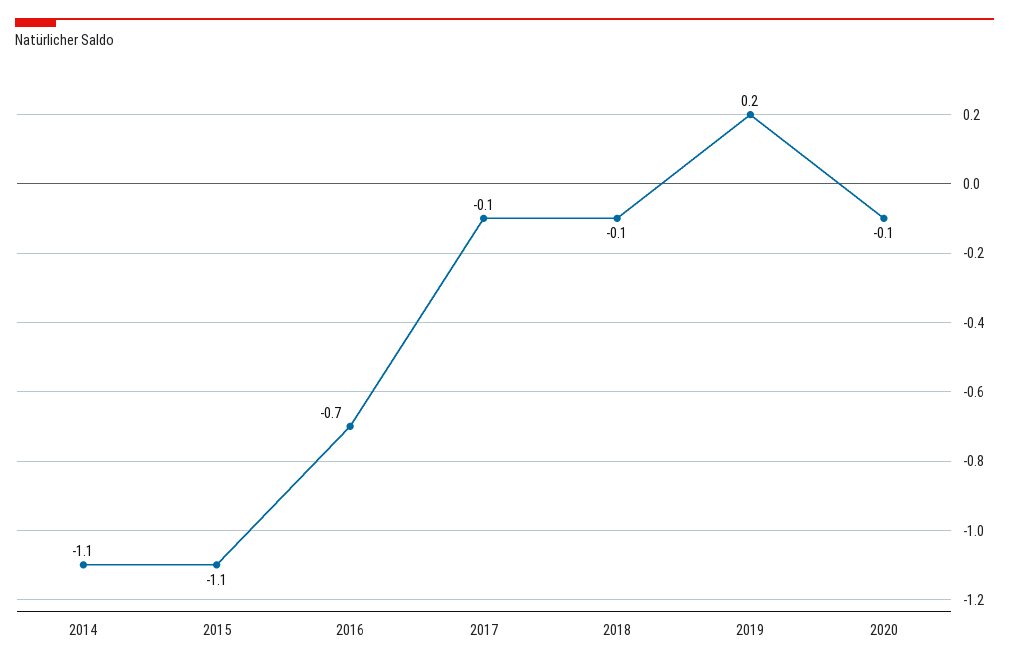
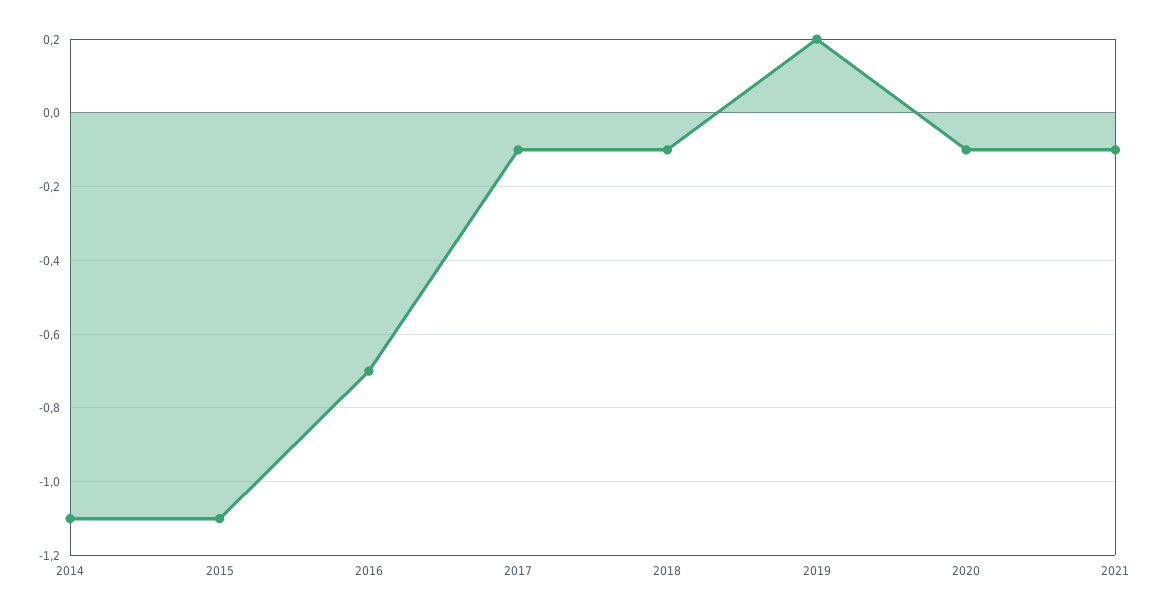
2021: none -> -0.1

